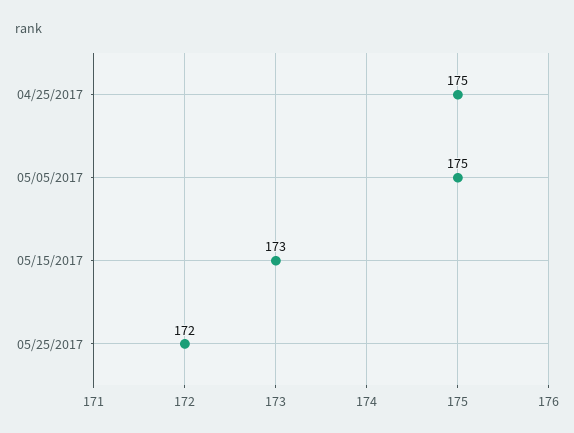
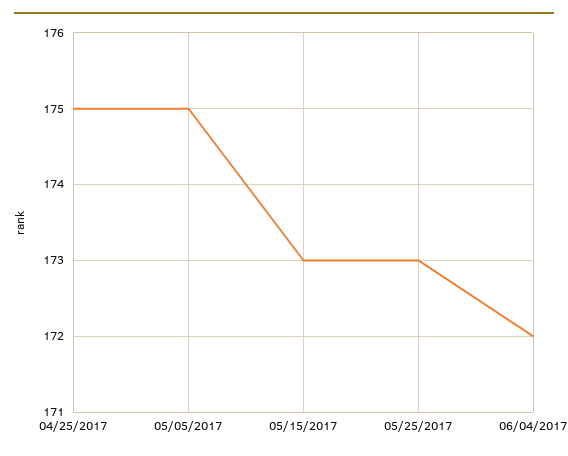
05/25/2017: 172 -> 173
06/04/2017: none -> 172

